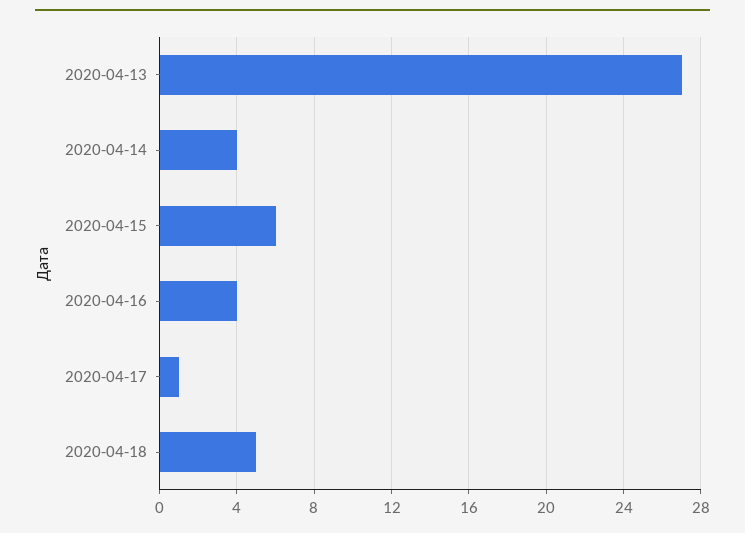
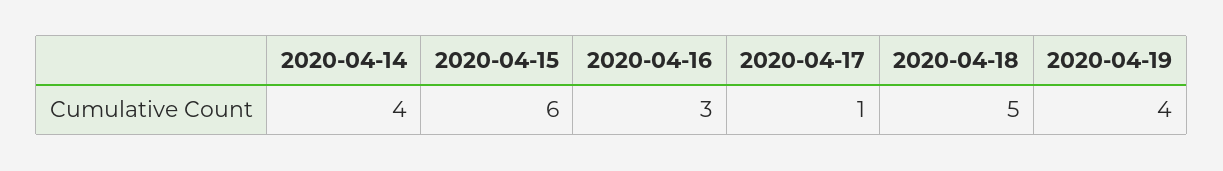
2020-04-13: 27 -> none
2020-04-16: 4 -> 3
2020-04-19: none -> 4

